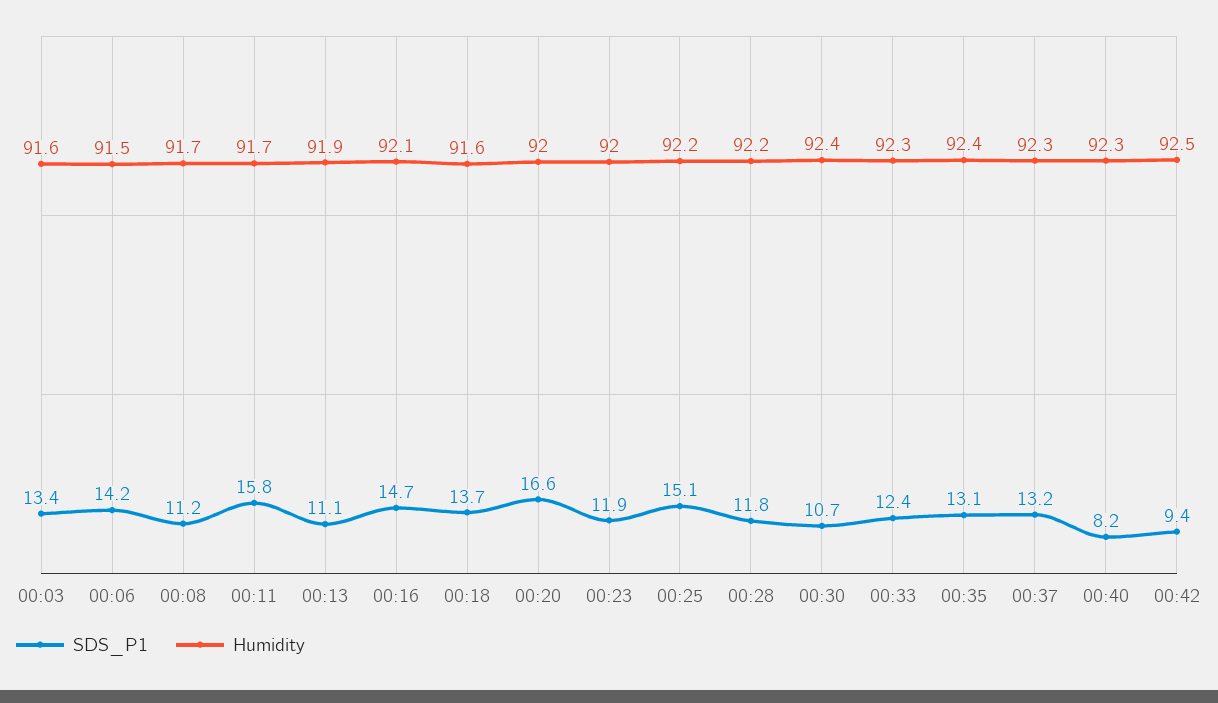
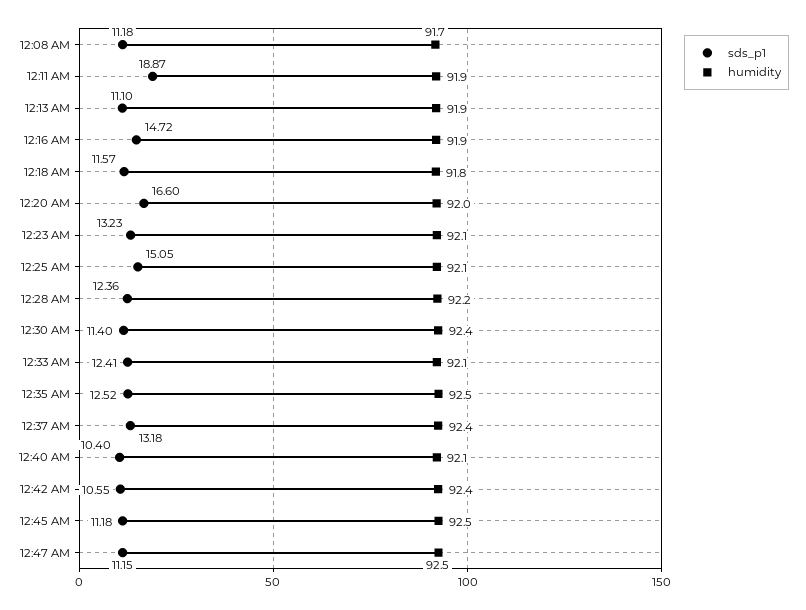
SDS_P1, 00:03: 13.4 -> none
Humidity, 00:03: 91.6 -> none
SDS_P1, 00:06: 14.2 -> none
Humidity, 00:06: 91.5 -> none
SDS_P1, 00:11: 15.8 -> 18.87
Humidity, 00:11: 91.7 -> 91.9
Humidity, 00:16: 92.1 -> 91.9
SDS_P1, 00:18: 13.7 -> 11.57
Humidity, 00:18: 91.6 -> 91.8
SDS_P1, 00:23: 11.9 -> 13.23
Humidity, 00:23: 92 -> 92.1
Humidity, 00:25: 92.2 -> 92.1
SDS_P1, 00:28: 11.8 -> 12.36
SDS_P1, 00:30: 10.7 -> 11.4
Humidity, 00:33: 92.3 -> 92.1
SDS_P1, 00:35: 13.1 -> 12.52
Humidity, 00:35: 92.4 -> 92.5
Humidity, 00:37: 92.3 -> 92.4
SDS_P1, 00:40: 8.2 -> 10.4
Humidity, 00:40: 92.3 -> 92.1
SDS_P1, 00:42: 9.4 -> 10.55
Humidity, 00:42: 92.5 -> 92.4
SDS_P1, 12:45 AM: none -> 11.18
Humidity, 12:45 AM: none -> 92.5
SDS_P1, 12:47 AM: none -> 11.15
Humidity, 12:47 AM: none -> 92.5

